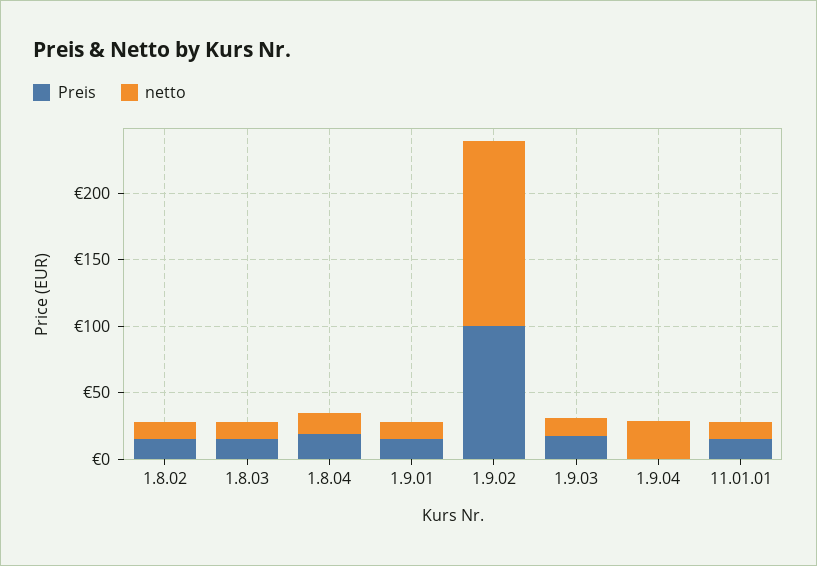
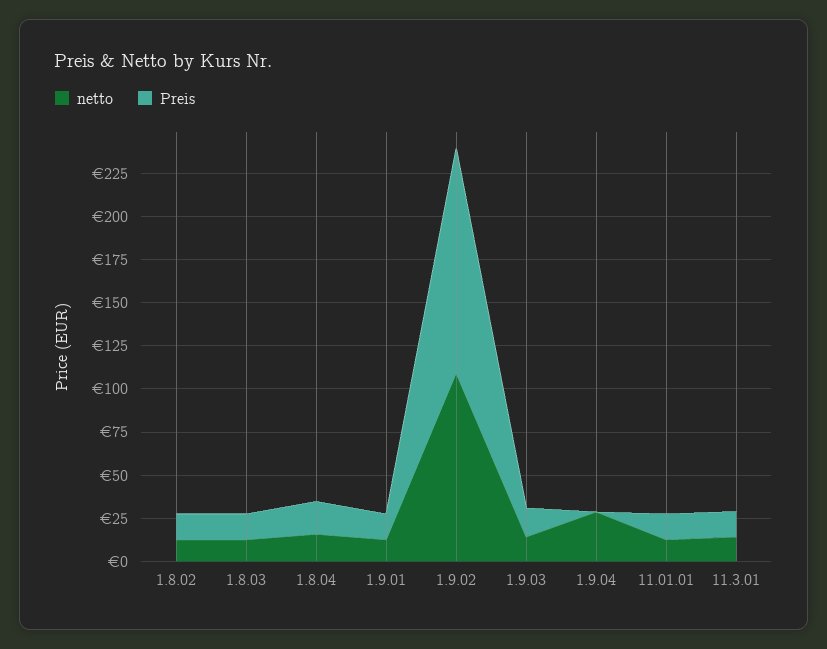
Preis, 1.9.02: 100 -> 130
netto, 1.9.02: 140 -> 110
netto, 11.3.01: none -> 15
Preis, 11.3.01: none -> 15

